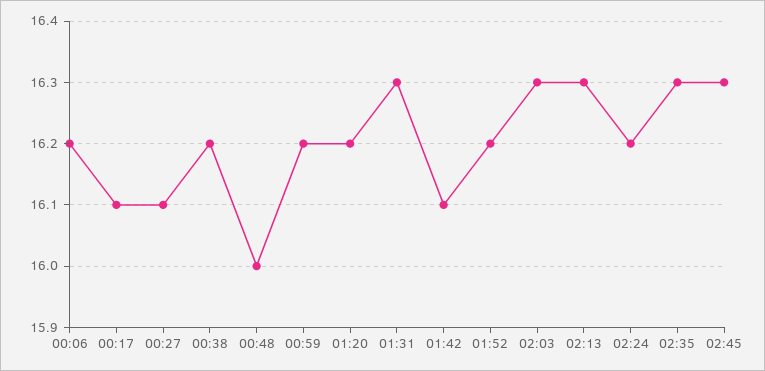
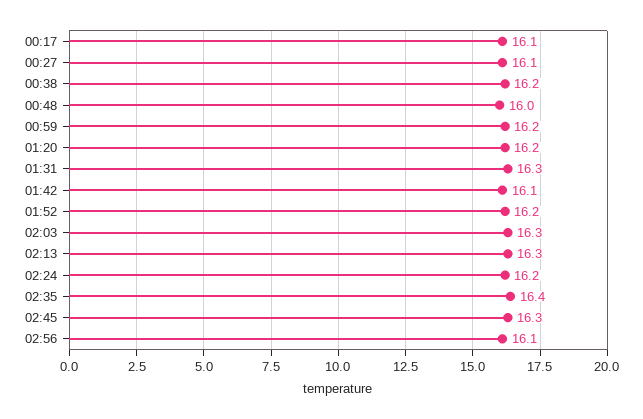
00:06: 16.2 -> none
02:35: 16.3 -> 16.4
02:56: none -> 16.1

